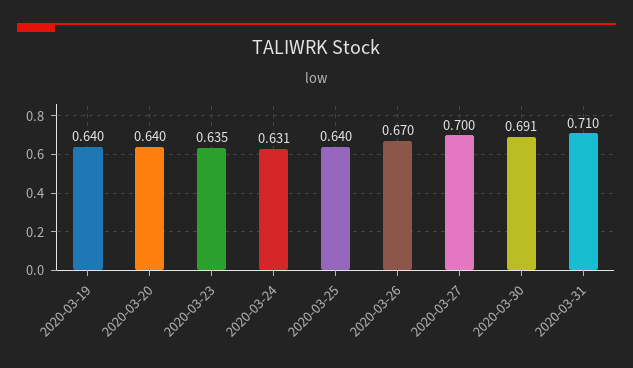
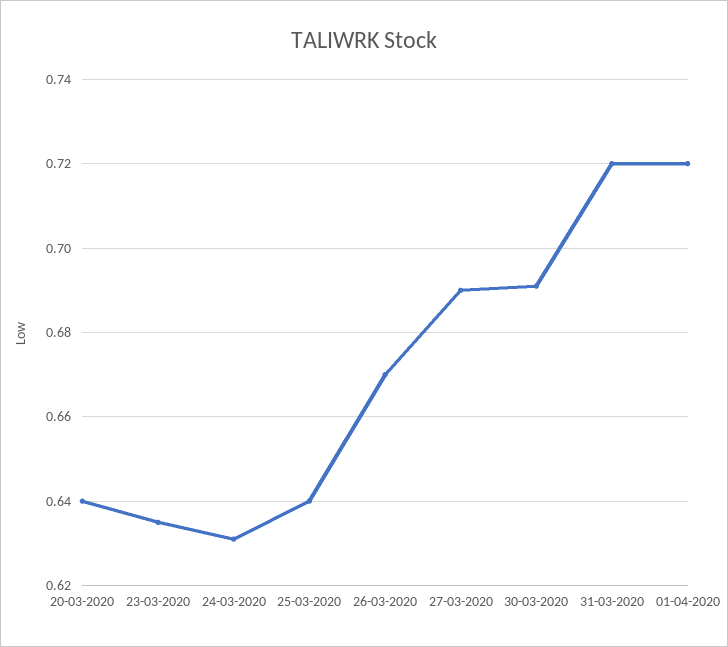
2020-03-19: 0.64 -> none
2020-03-27: 0.7 -> 0.69
2020-03-31: 0.71 -> 0.72
01-04-2020: none -> 0.72

